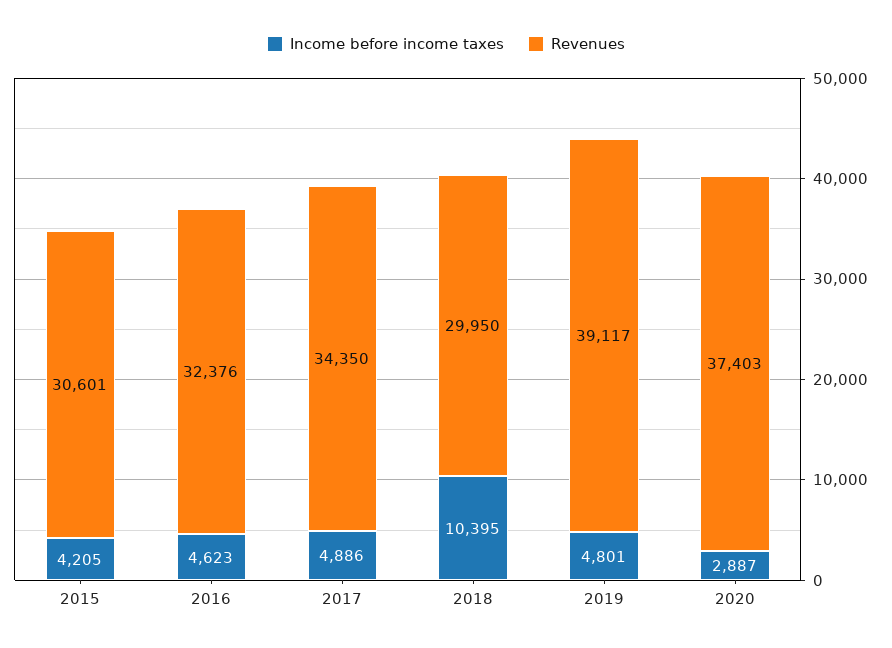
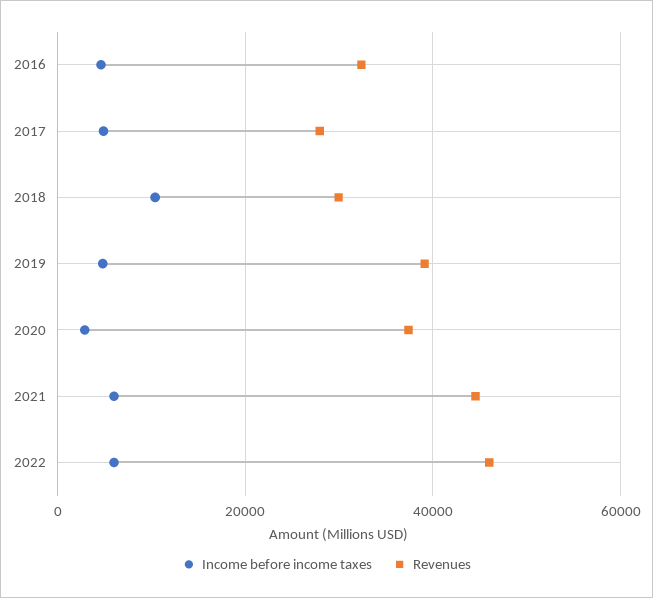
Income before income taxes, 2015: 4205 -> none
Revenues, 2015: 30601 -> none
Revenues, 2017: 34350 -> 28000
Income before income taxes, 2021: none -> 6000
Revenues, 2021: none -> 44000
Income before income taxes, 2022: none -> 6000
Revenues, 2022: none -> 46000

